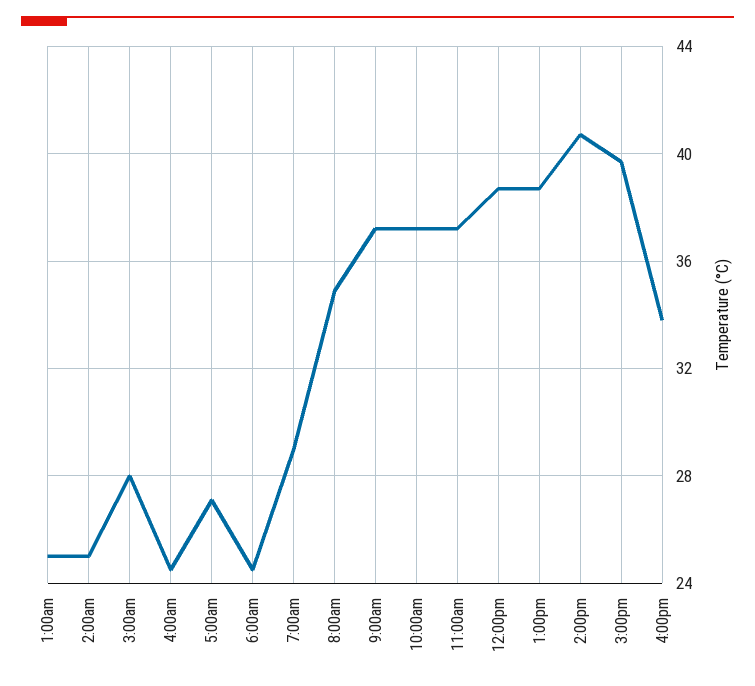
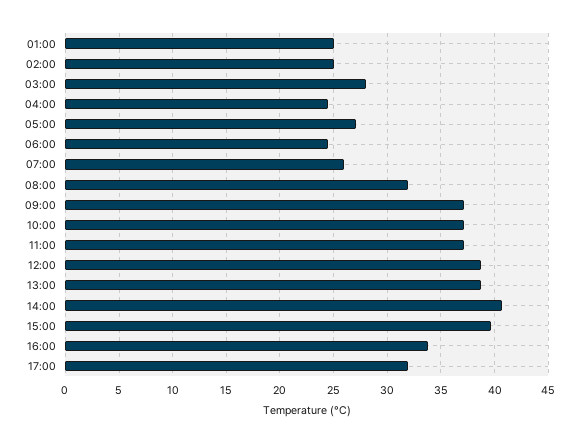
7:00am: 29 -> 26
8:00am: 35 -> 32
17:00: none -> 32

